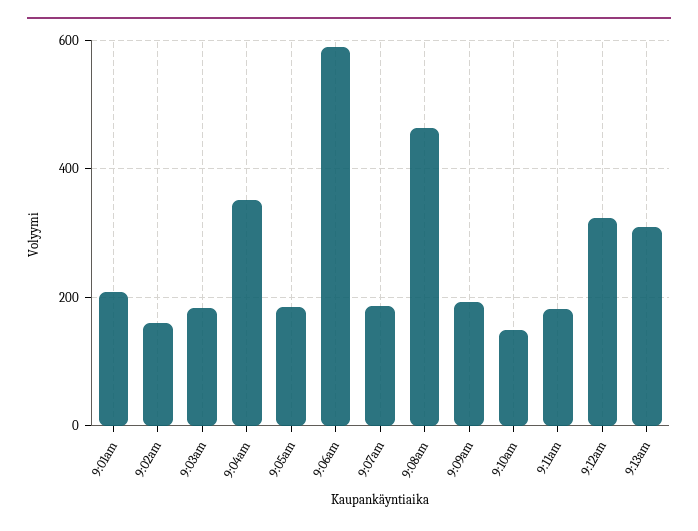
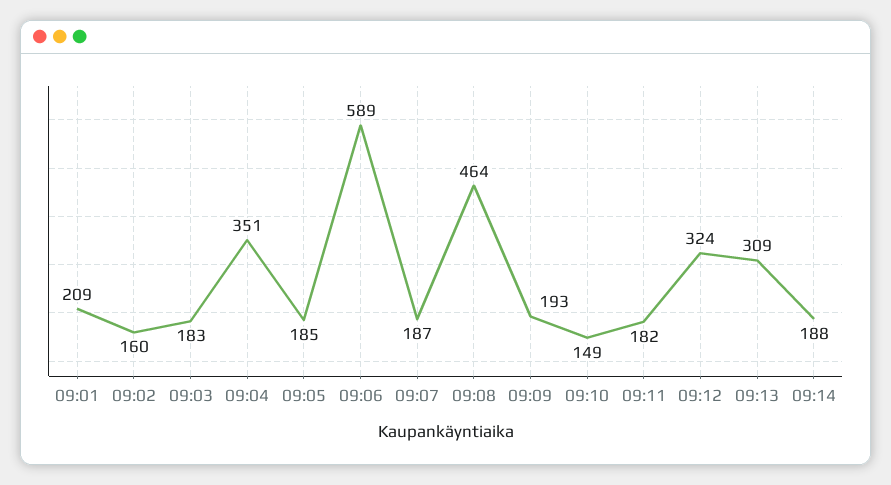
09:14: none -> 188

